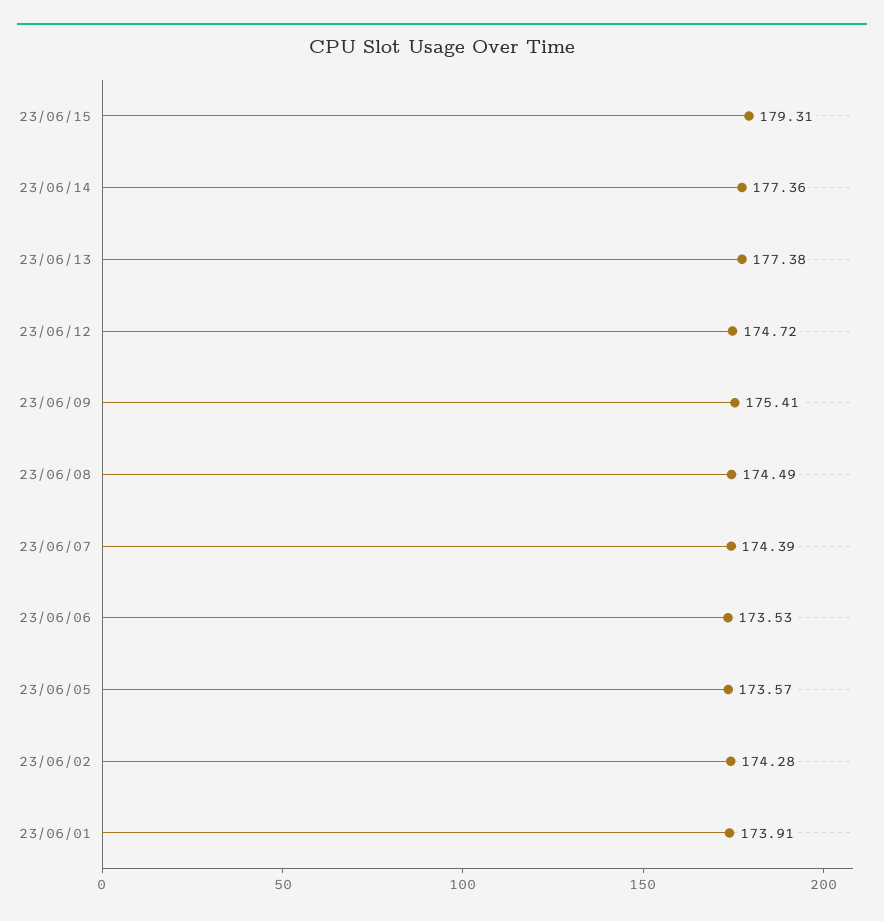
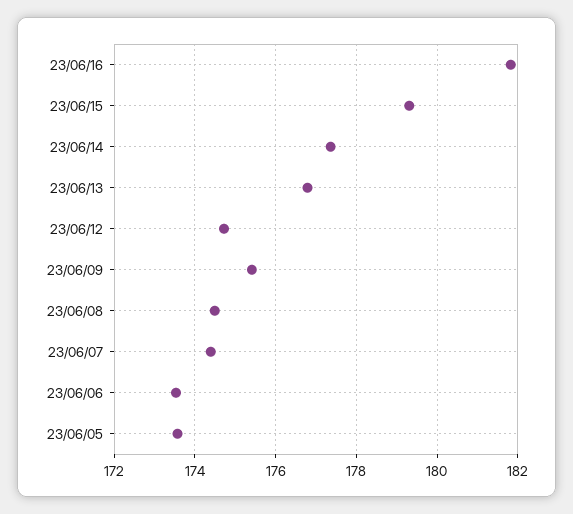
23/06/13: 177.38 -> 176.8
23/06/02: 174.28 -> none
23/06/01: 173.91 -> none
23/06/16: none -> 181.8

